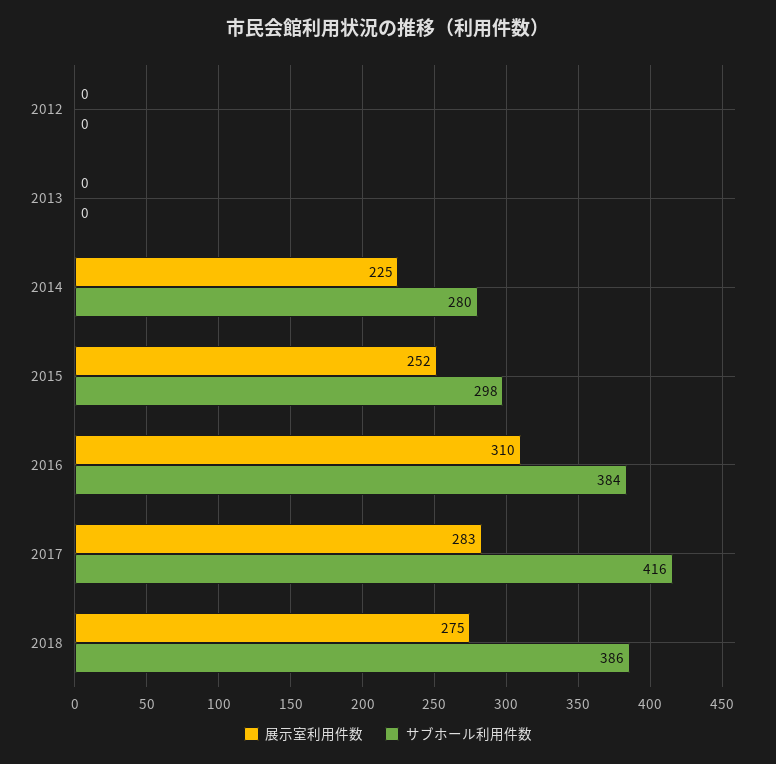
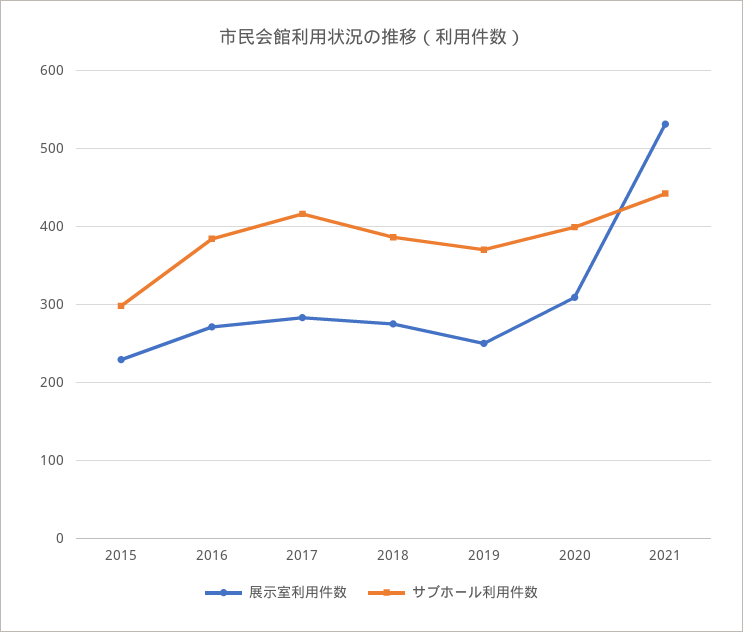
展示室利用件数, 2012: 0 -> none
サブホール利用件数, 2012: 0 -> none
展示室利用件数, 2013: 0 -> none
サブホール利用件数, 2013: 0 -> none
展示室利用件数, 2014: 225 -> none
サブホール利用件数, 2014: 280 -> none
展示室利用件数, 2015: 252 -> 230
展示室利用件数, 2016: 310 -> 270
展示室利用件数, 2019: none -> 250
サブホール利用件数, 2019: none -> 370
展示室利用件数, 2020: none -> 310
サブホール利用件数, 2020: none -> 400
展示室利用件数, 2021: none -> 530
サブホール利用件数, 2021: none -> 440

